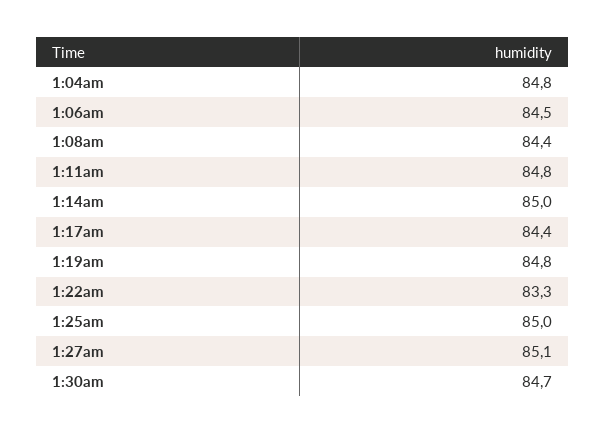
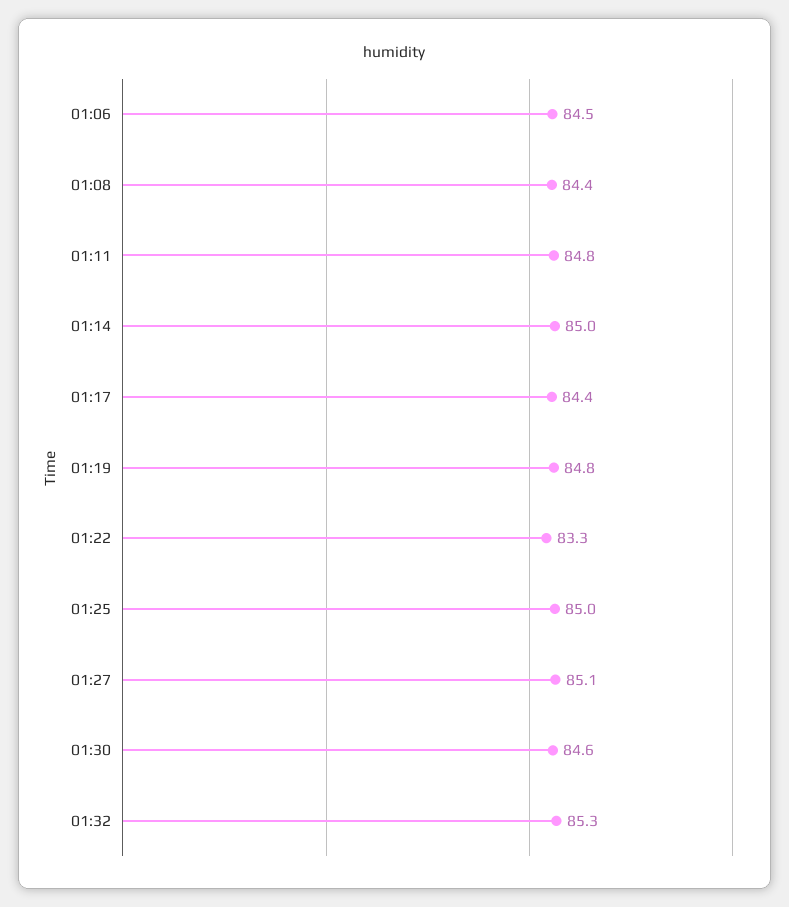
1:04am: 84.8 -> none
1:30am: 84.7 -> 84.6
01:32: none -> 85.3

